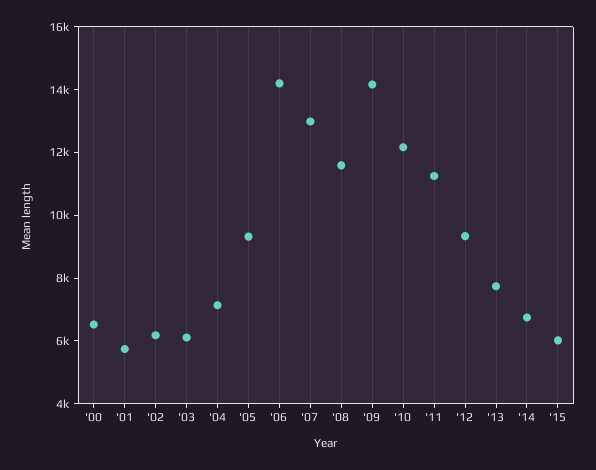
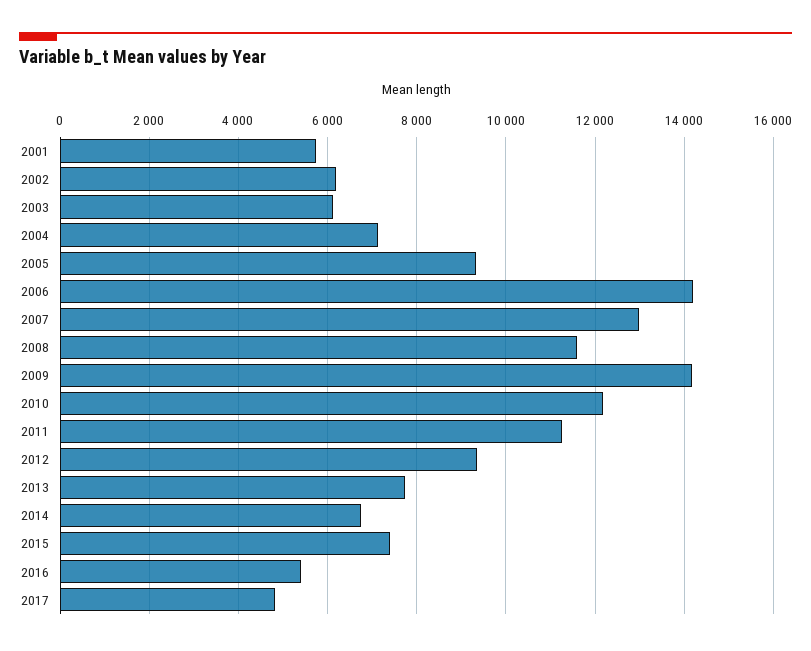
'00: 6500 -> none
'15: 6000 -> 7400
2016: none -> 5400
2017: none -> 4800

